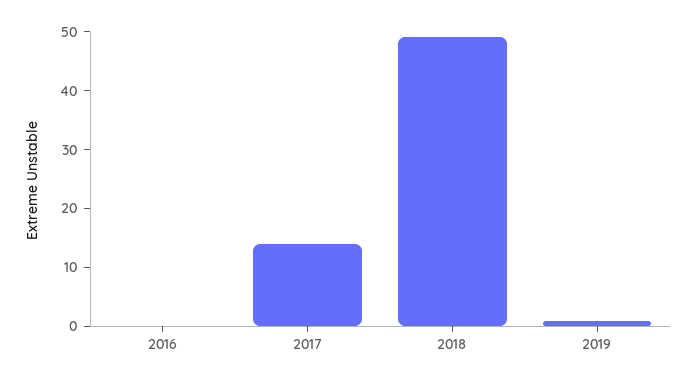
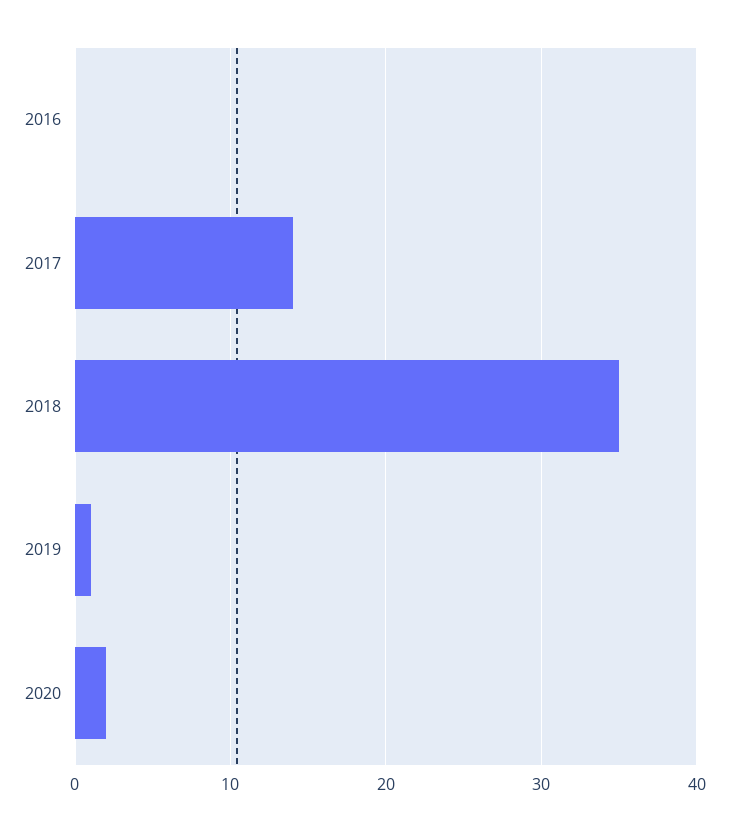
2018: 50 -> 35
2020: none -> 2

